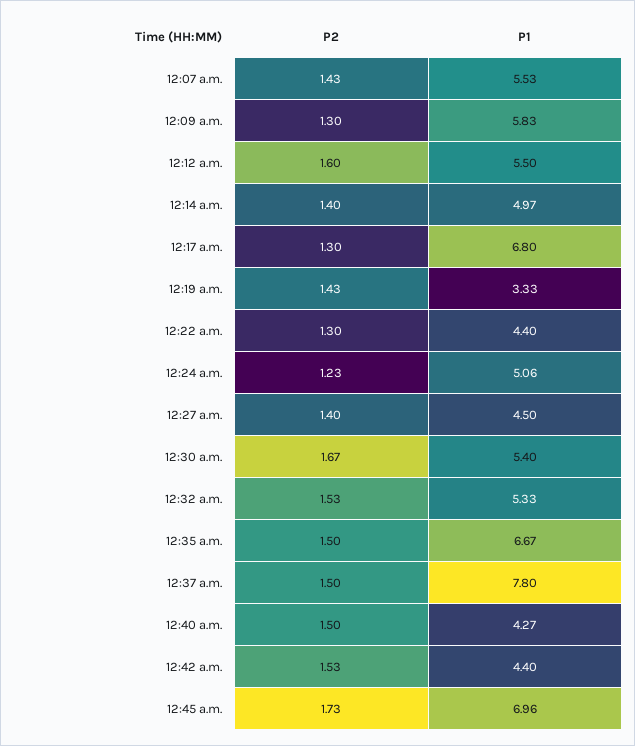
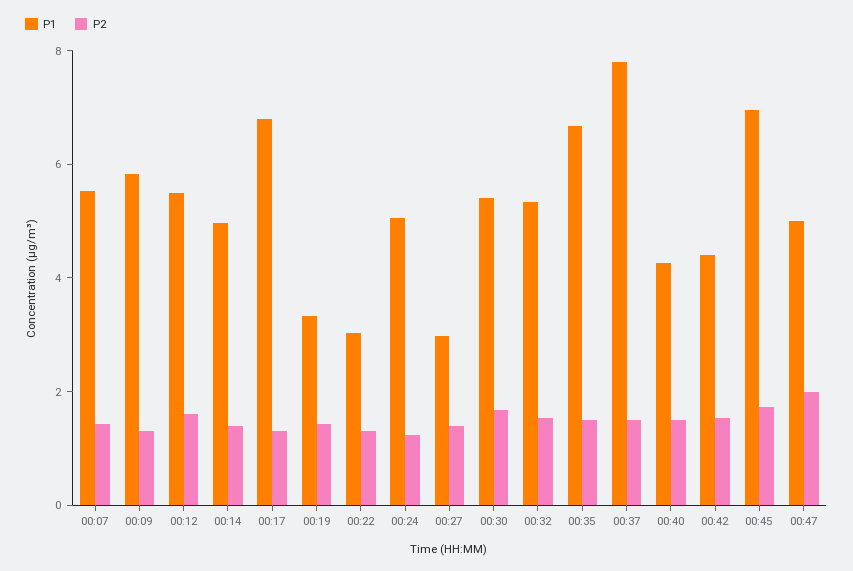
P1, 12:22 a.m.: 4.4 -> 3
P1, 12:27 a.m.: 4.5 -> 3
P1, 00:47: none -> 5
P2, 00:47: none -> 2

